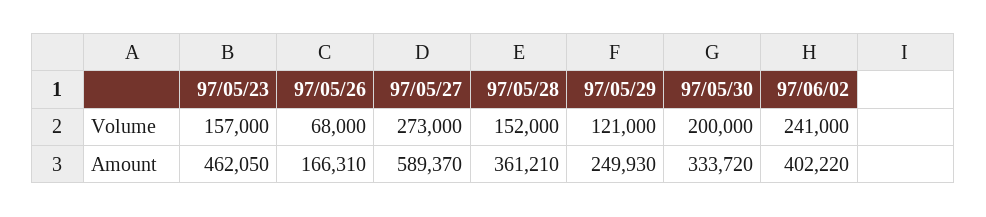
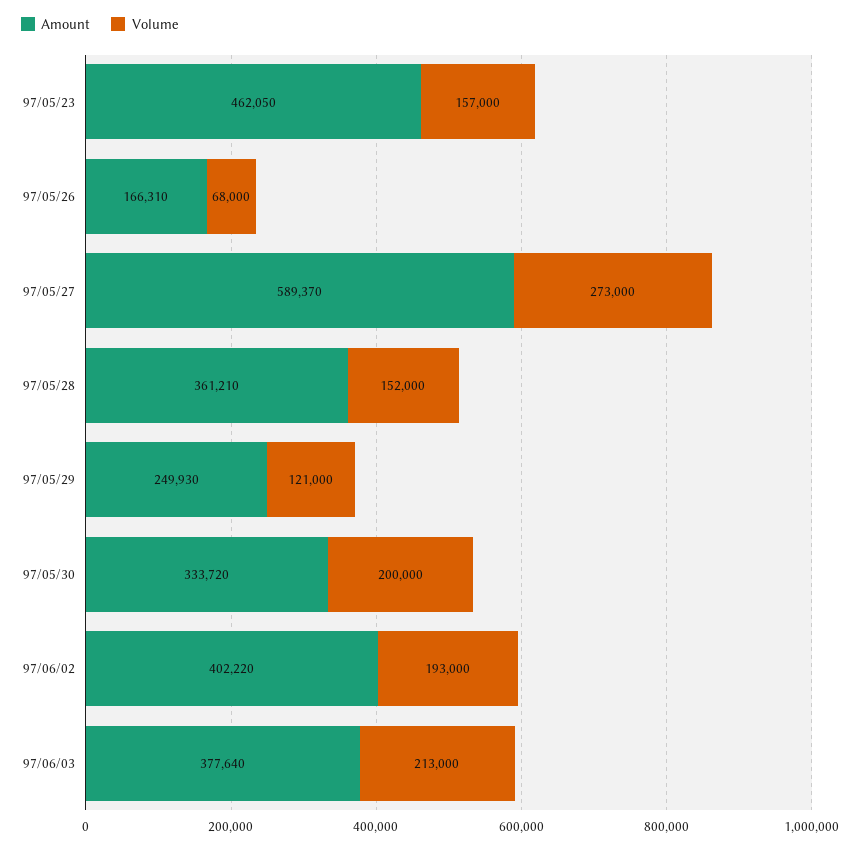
Volume, 97/06/02: 241000 -> 193000
Amount, 97/06/03: none -> 377640
Volume, 97/06/03: none -> 213000

